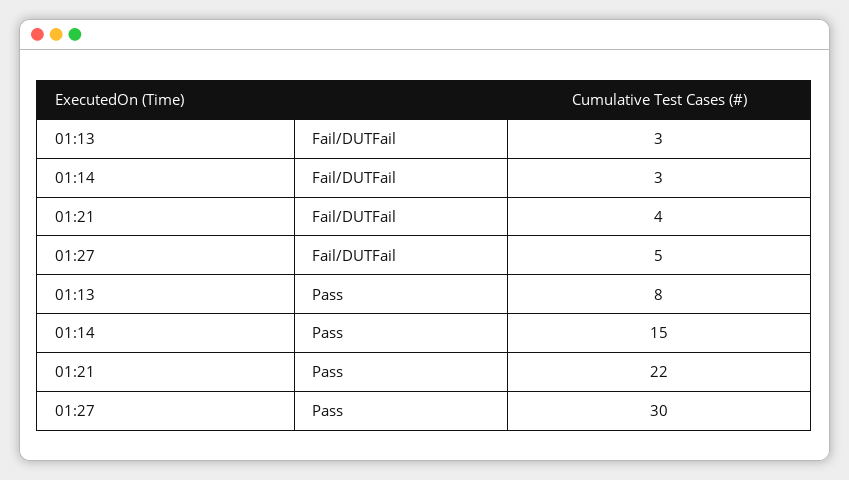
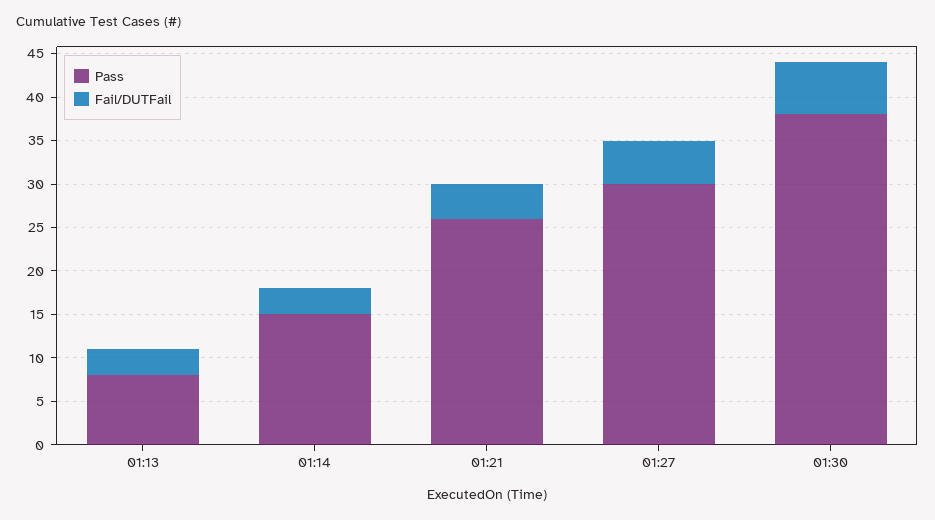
Pass, 01:21: 22 -> 26
Pass, 01:30: none -> 38
Fail/DUTFail, 01:30: none -> 6

